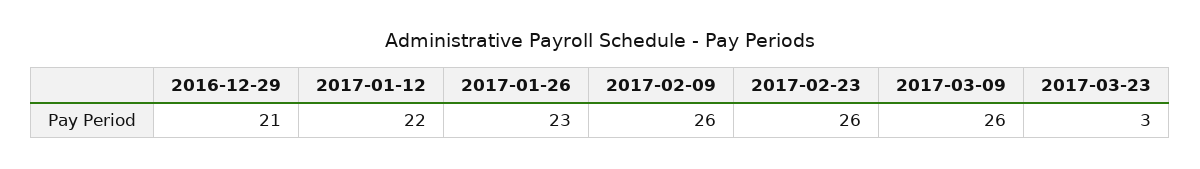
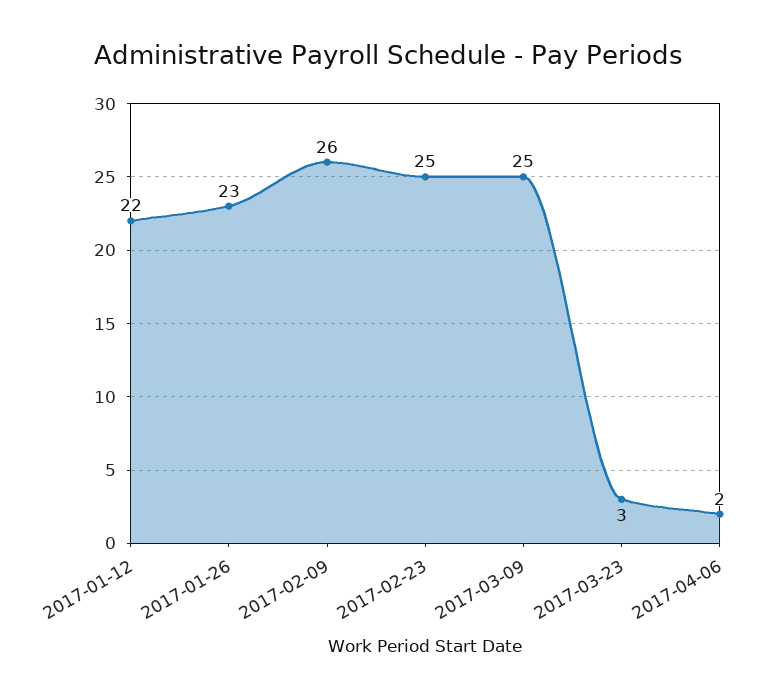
2016-12-29: 21 -> none
2017-02-23: 26 -> 25
2017-03-09: 26 -> 25
2017-04-06: none -> 2

